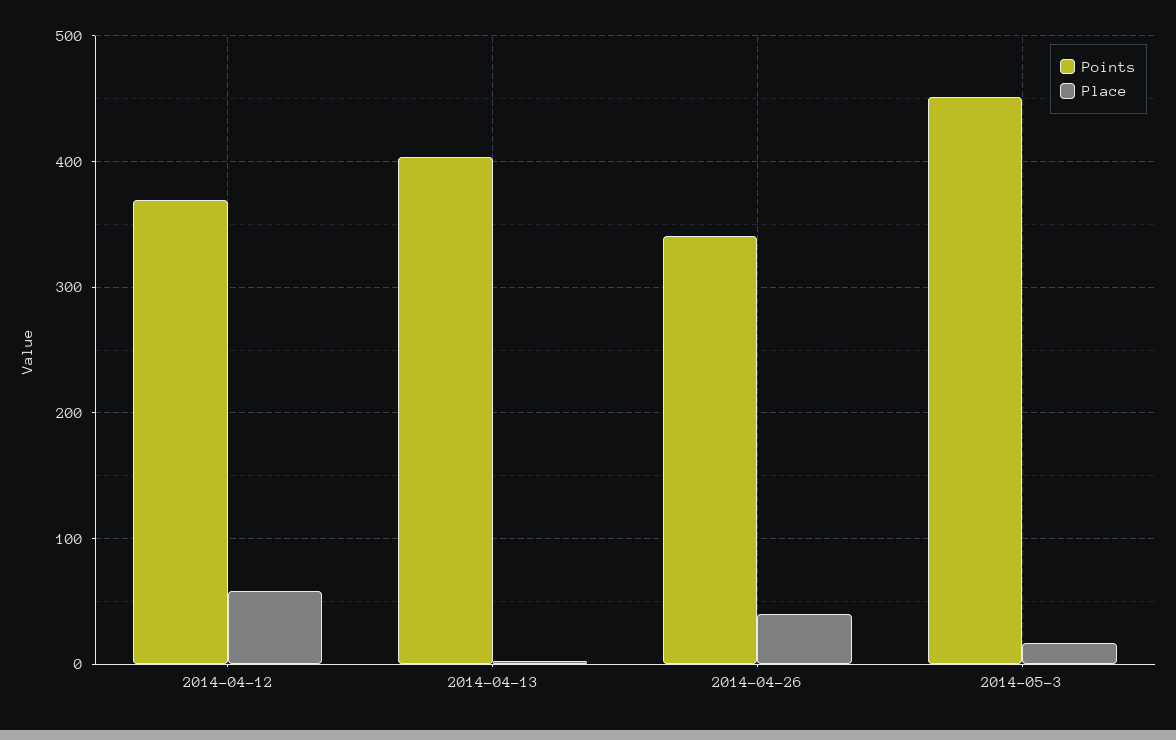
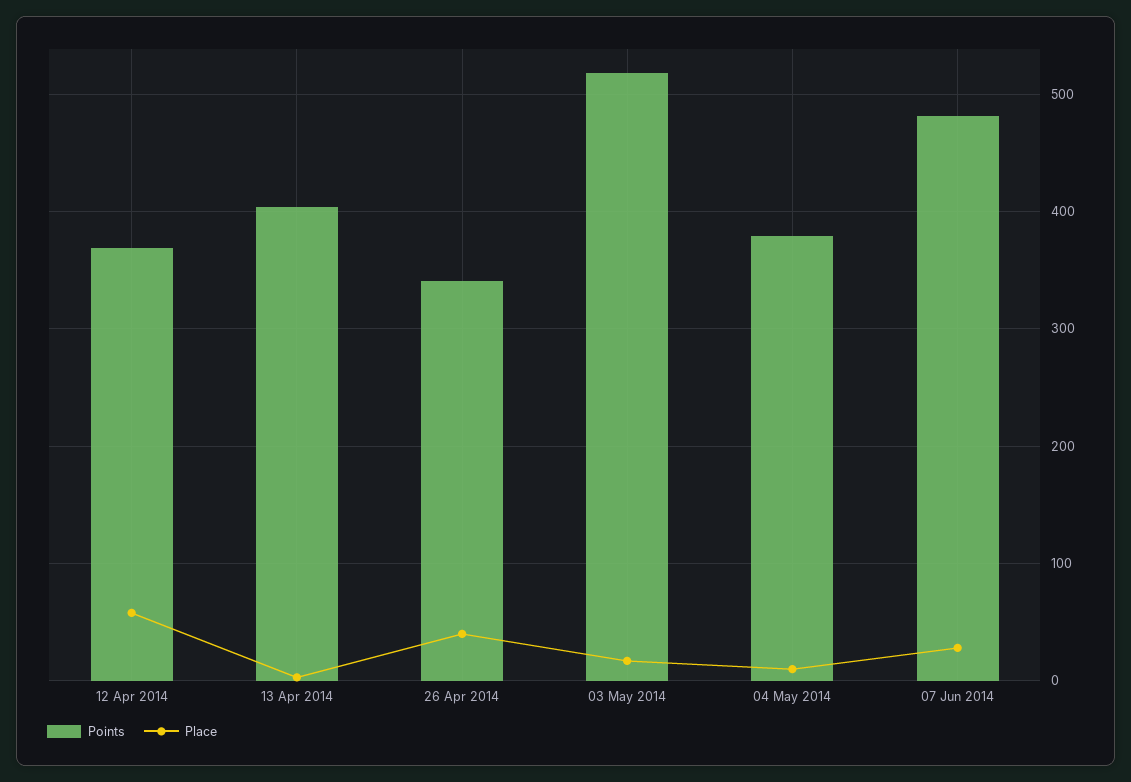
Points, 2014-05-3: 450 -> 520
Points, 04 May 2014: none -> 380
Place, 04 May 2014: none -> 10
Points, 07 Jun 2014: none -> 480
Place, 07 Jun 2014: none -> 30

